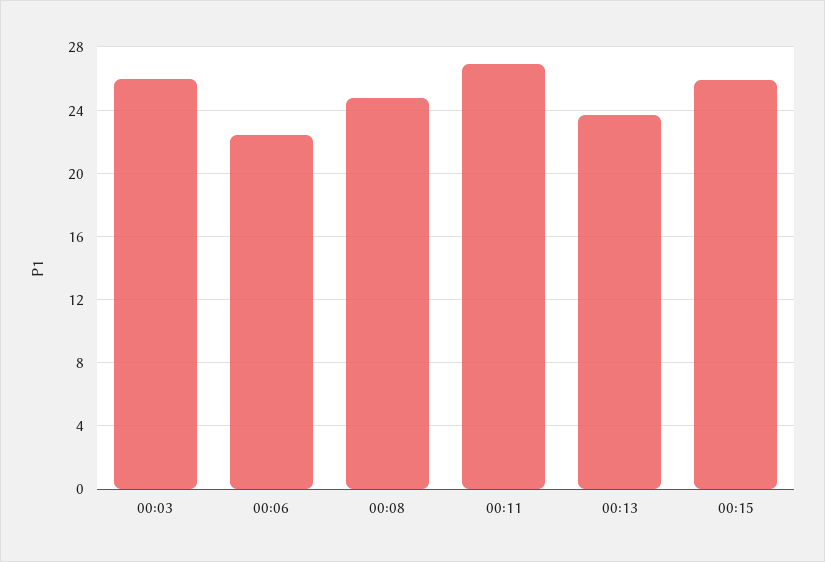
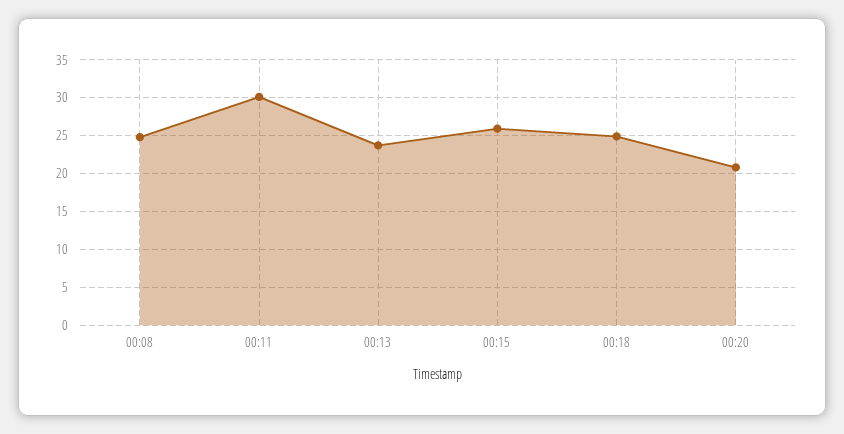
00:03: 26 -> none
00:06: 22.5 -> none
00:11: 27 -> 30
00:18: none -> 25
00:20: none -> 21

